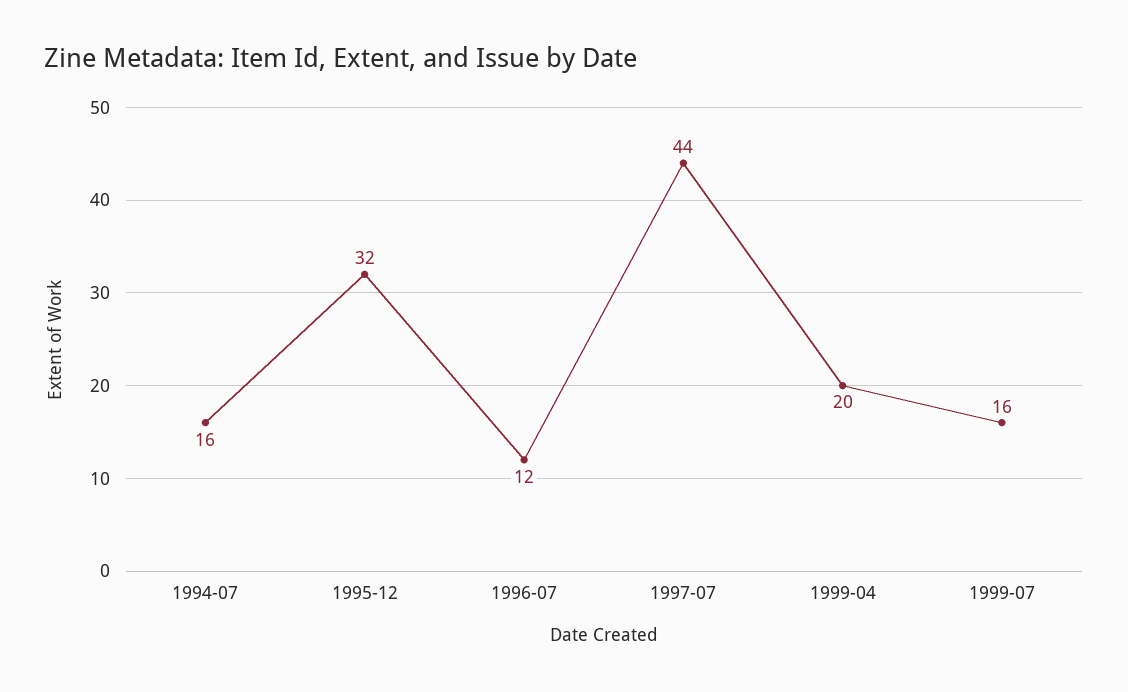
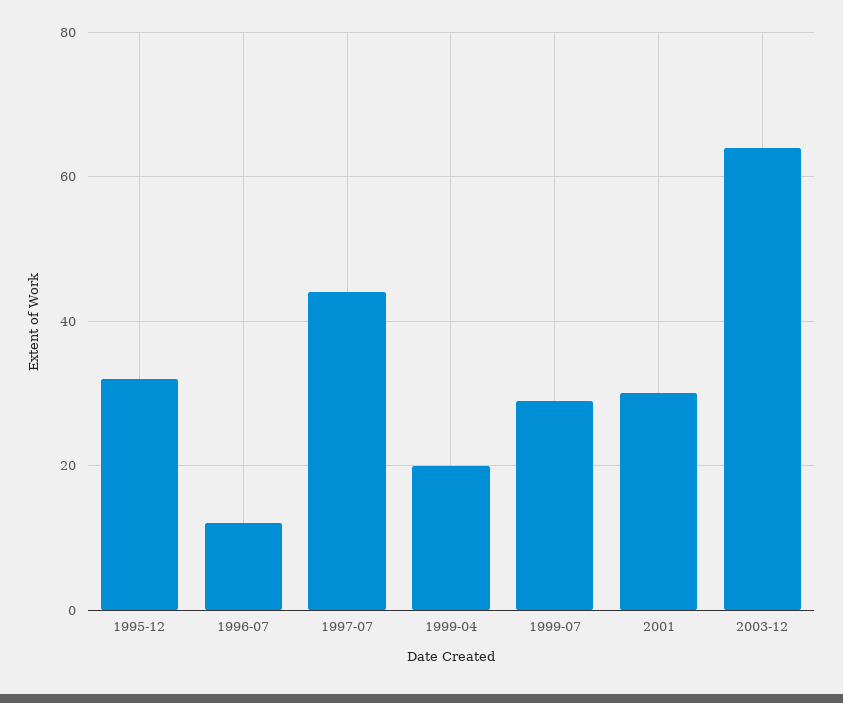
1994-07: 16 -> none
1999-07: 16 -> 30
2001: none -> 30
2003-12: none -> 65

